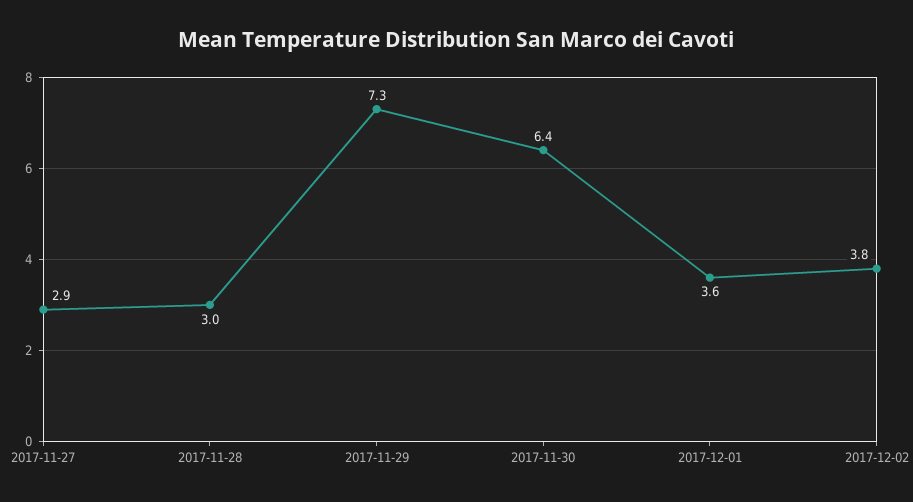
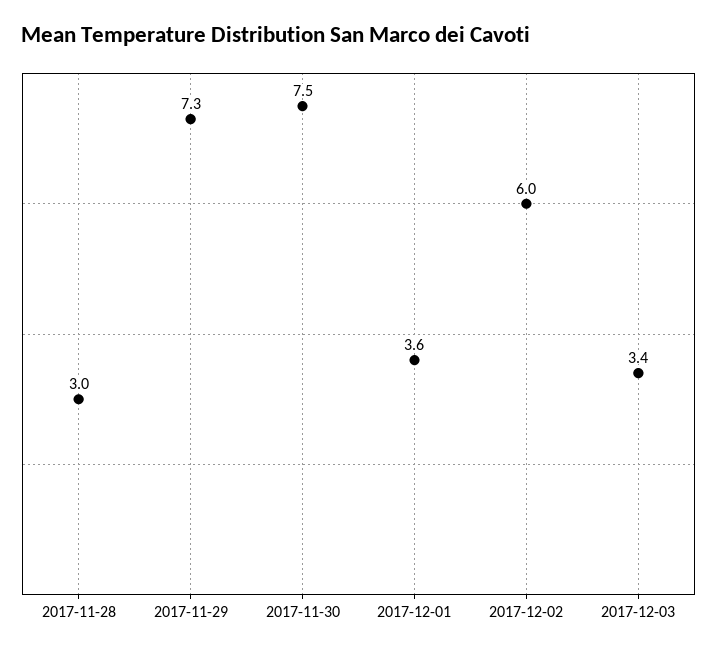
2017-11-27: 2.9 -> none
2017-11-30: 6.4 -> 7.5
2017-12-02: 3.8 -> 6
2017-12-03: none -> 3.4

